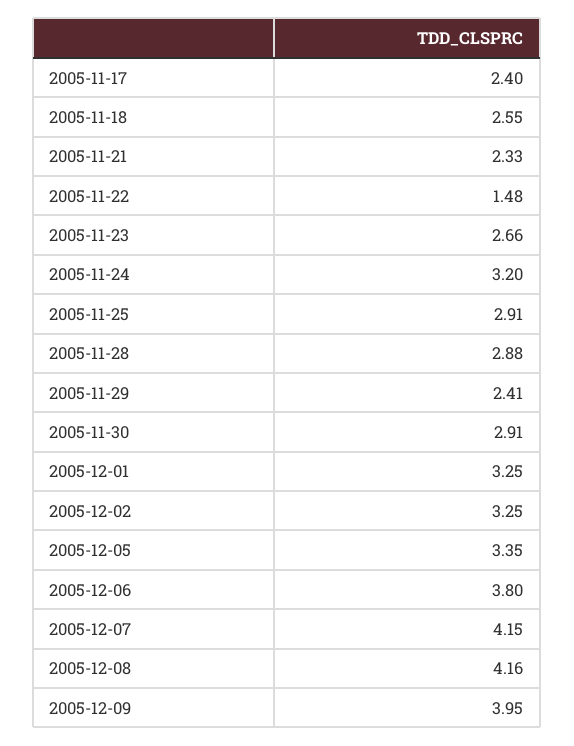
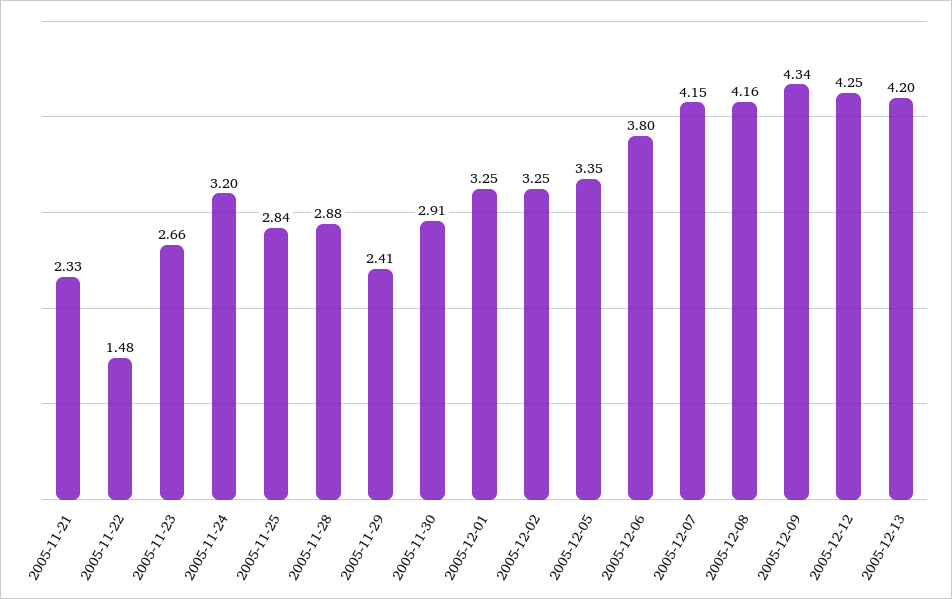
2005-11-17: 2.4 -> none
2005-11-18: 2.55 -> none
2005-11-25: 2.91 -> 2.84
2005-12-09: 3.95 -> 4.34
2005-12-12: none -> 4.25
2005-12-13: none -> 4.2

